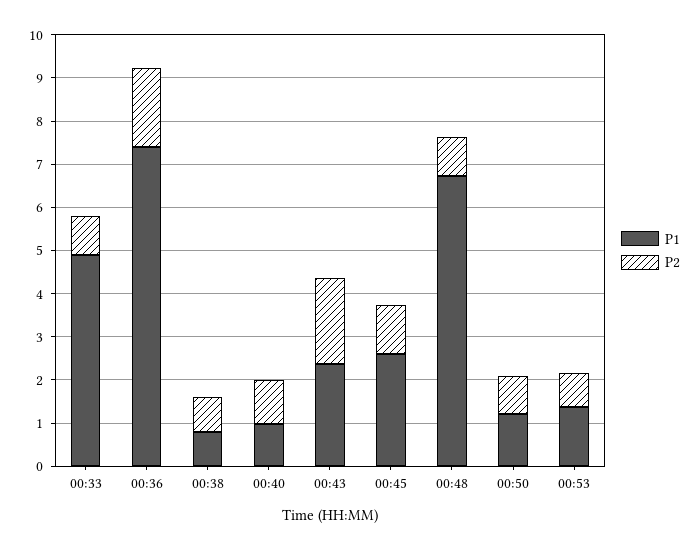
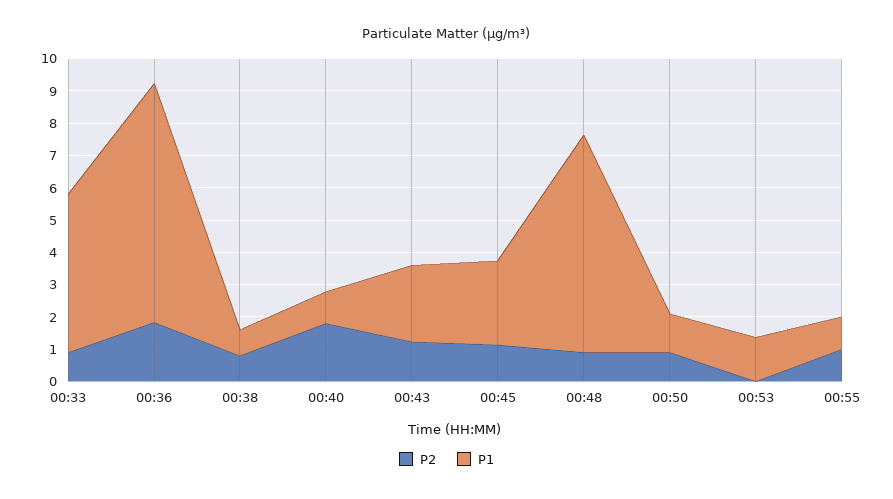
P2, 00:40: 1 -> 1.75
P2, 00:43: 2 -> 1.25
P2, 00:53: 0.8 -> 0
P2, 00:55: none -> 1
P1, 00:55: none -> 1

